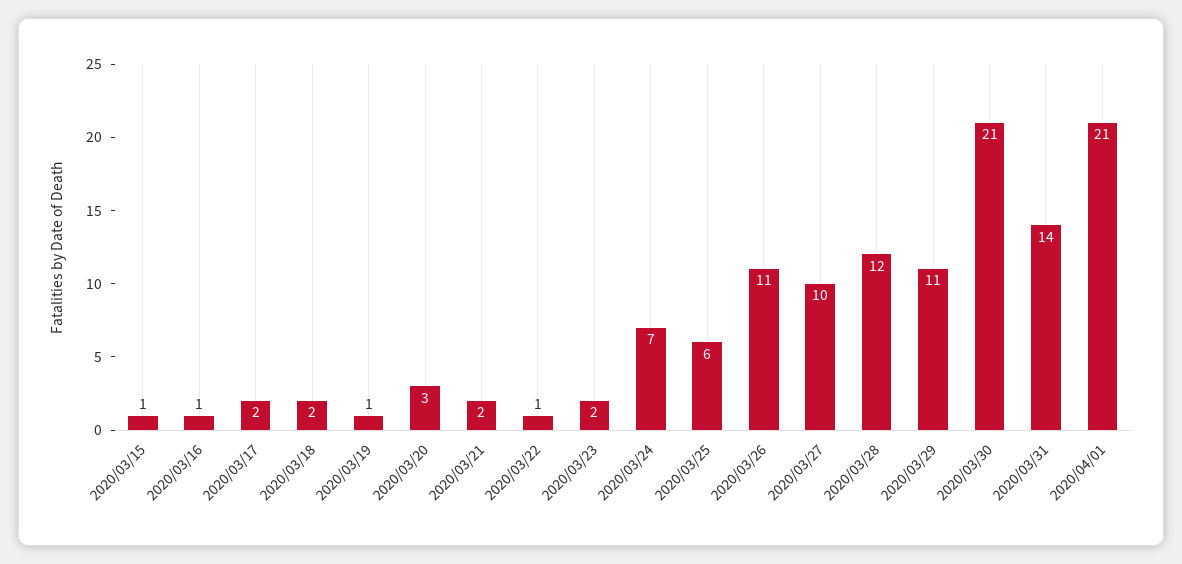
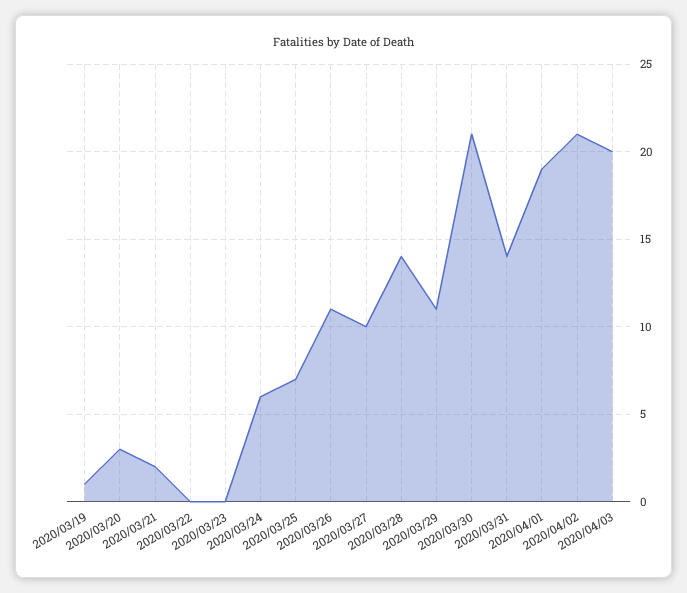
2020/03/15: 1 -> none
2020/03/16: 1 -> none
2020/03/17: 2 -> none
2020/03/18: 2 -> none
2020/03/22: 1 -> 0
2020/03/23: 2 -> 0
2020/03/24: 7 -> 6
2020/03/25: 6 -> 7
2020/03/28: 12 -> 14
2020/04/01: 21 -> 19
2020/04/02: none -> 21
2020/04/03: none -> 20

